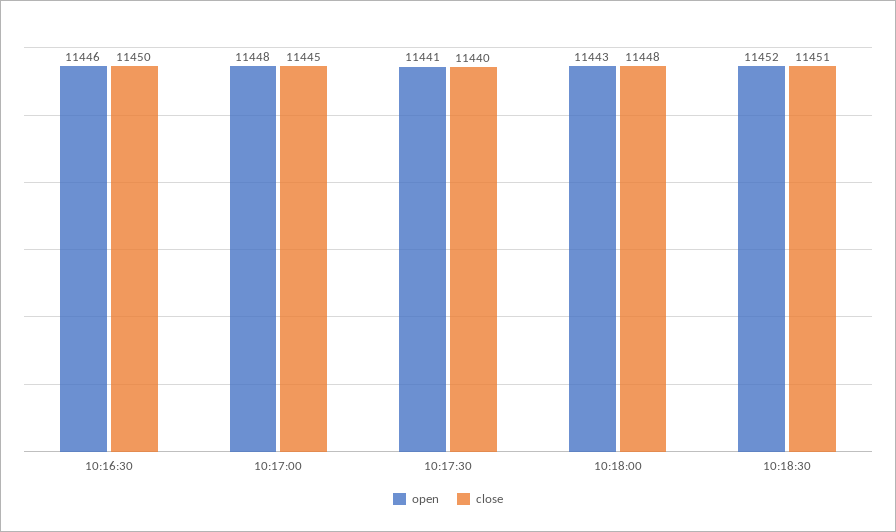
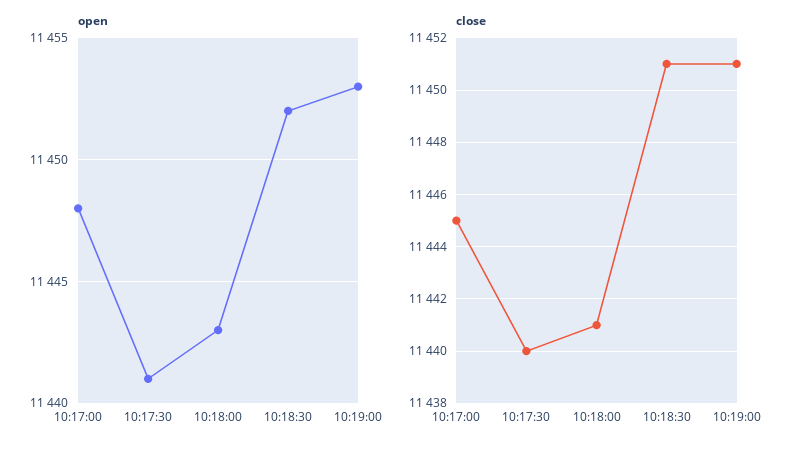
open, 10:16:30: 11446 -> none
close, 10:16:30: 11450 -> none
close, 10:18:00: 11448 -> 11441
open, 10:19:00: none -> 11453
close, 10:19:00: none -> 11451

